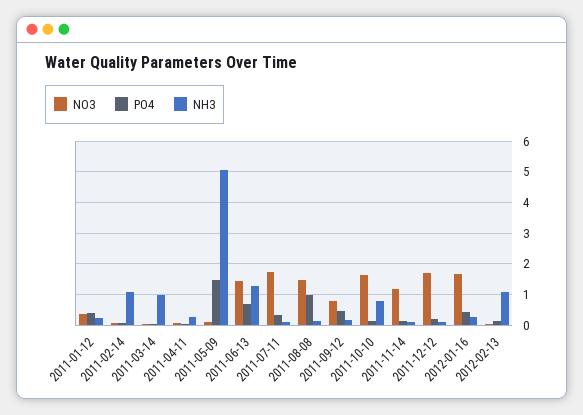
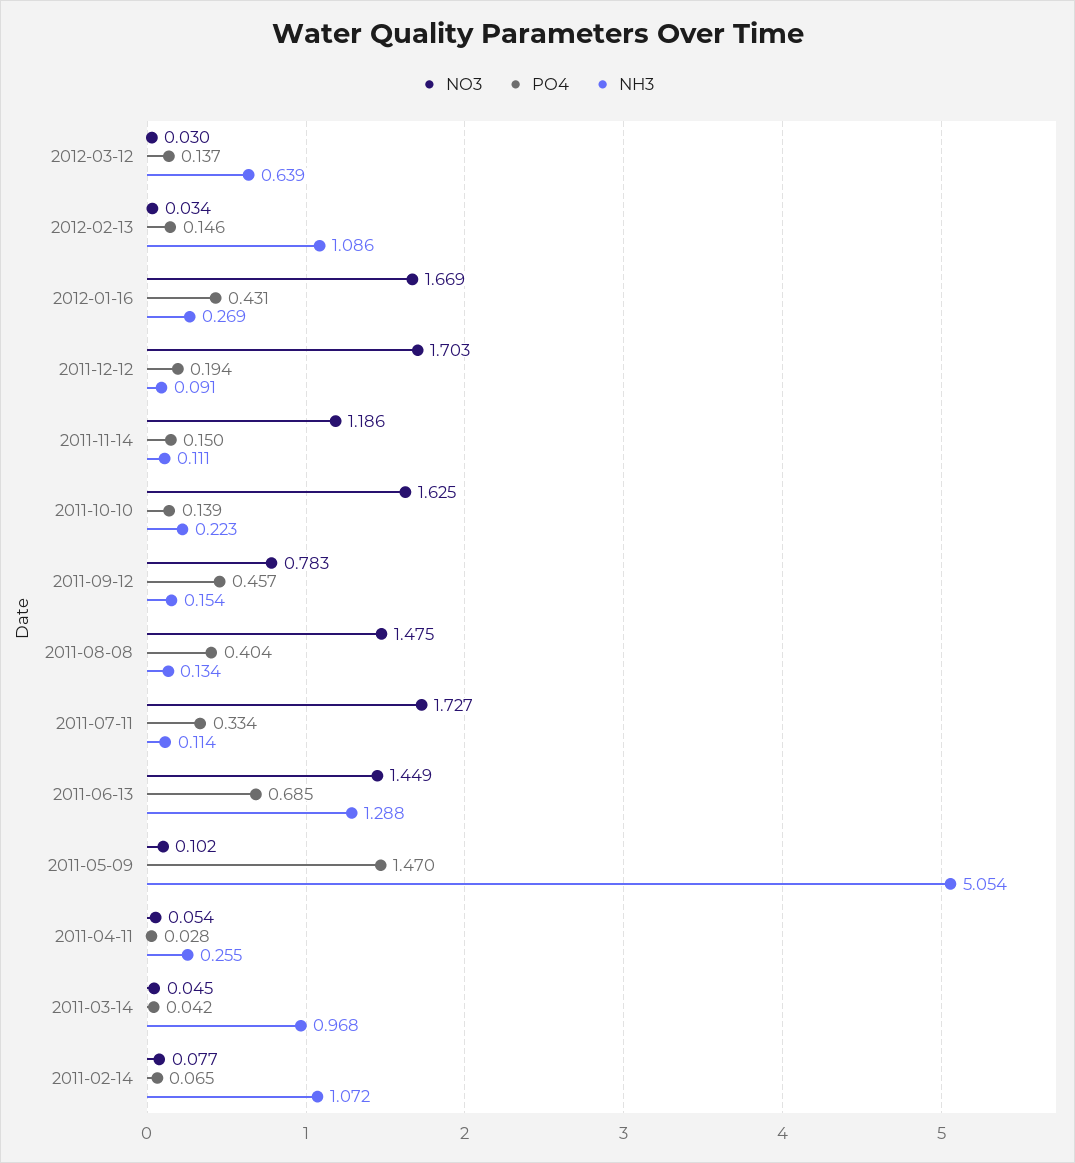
NO3, 2011-01-12: 0.4 -> none
PO4, 2011-01-12: 0.4 -> none
NH3, 2011-01-12: 0.2 -> none
PO4, 2011-08-08: 1 -> 0.404
NH3, 2011-10-10: 0.8 -> 0.223
NO3, 2012-03-12: none -> 0.03
PO4, 2012-03-12: none -> 0.137
NH3, 2012-03-12: none -> 0.639

